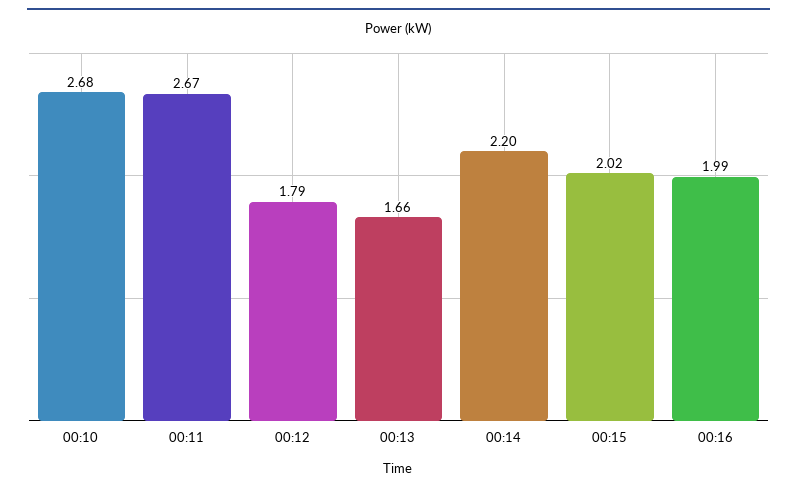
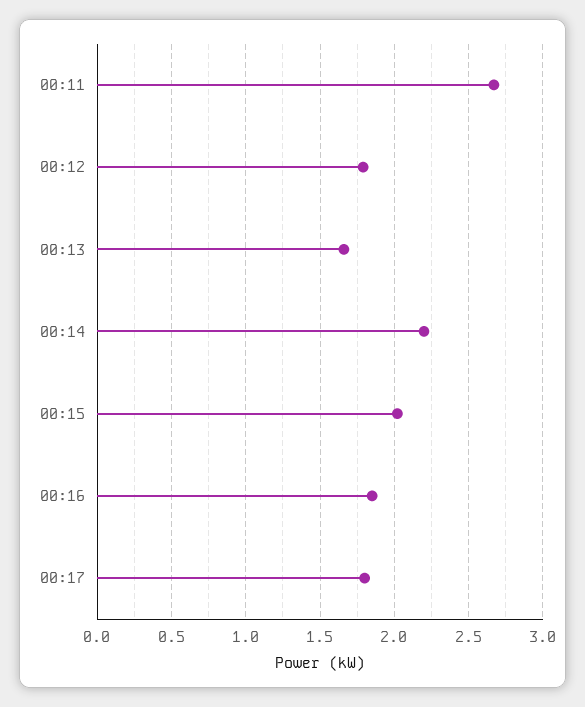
00:10: 2.68 -> none
00:16: 1.99 -> 1.85
00:17: none -> 1.8

